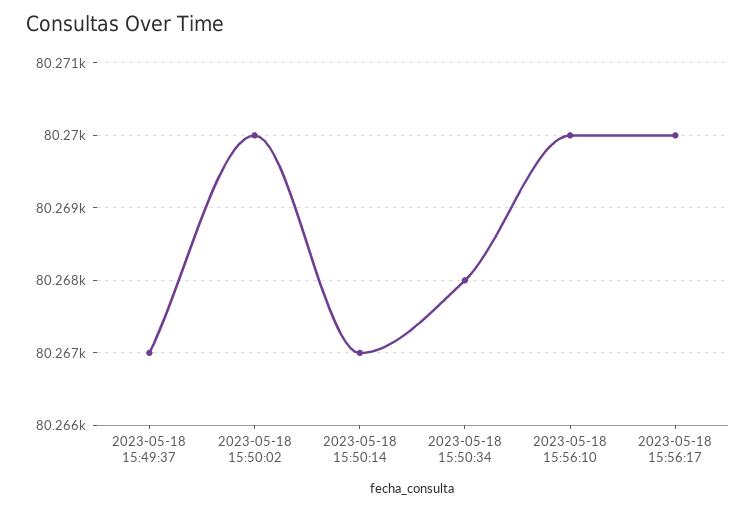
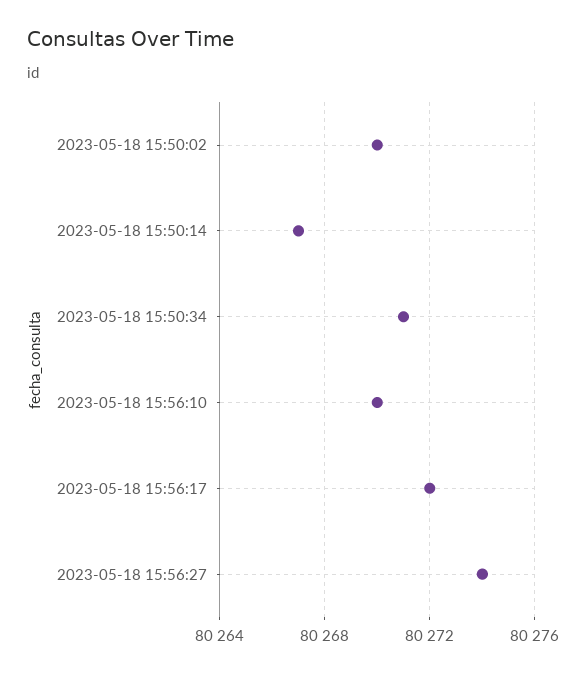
2023-05-18 15:49:37: 80267 -> none
2023-05-18 15:50:34: 80268 -> 80271
2023-05-18 15:56:17: 80270 -> 80272
2023-05-18 15:56:27: none -> 80274

